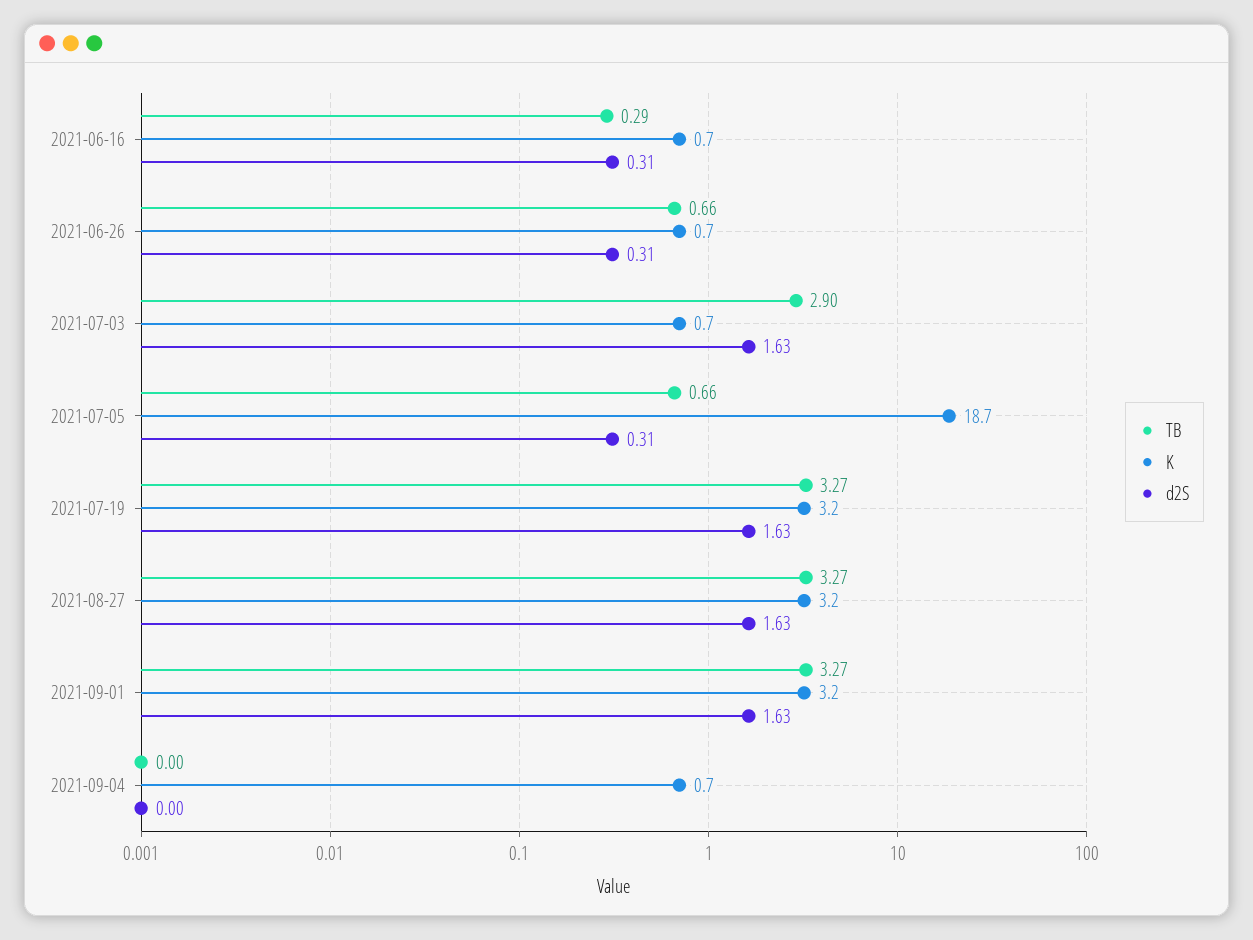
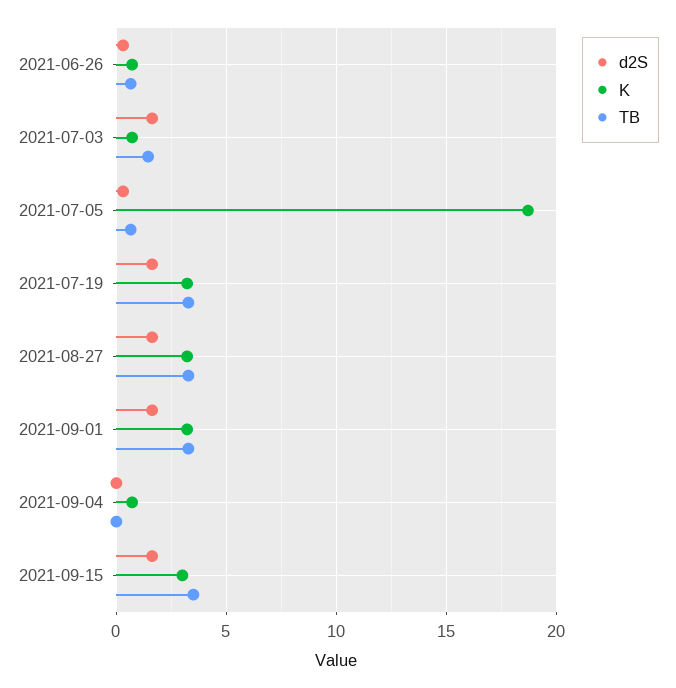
TB, 2021-06-16: 0.29 -> none
K, 2021-06-16: 0.7 -> none
d2S, 2021-06-16: 0.31 -> none
TB, 2021-07-03: 2.9 -> 1.5
d2S, 2021-09-15: none -> 1.5
K, 2021-09-15: none -> 3
TB, 2021-09-15: none -> 3.5

